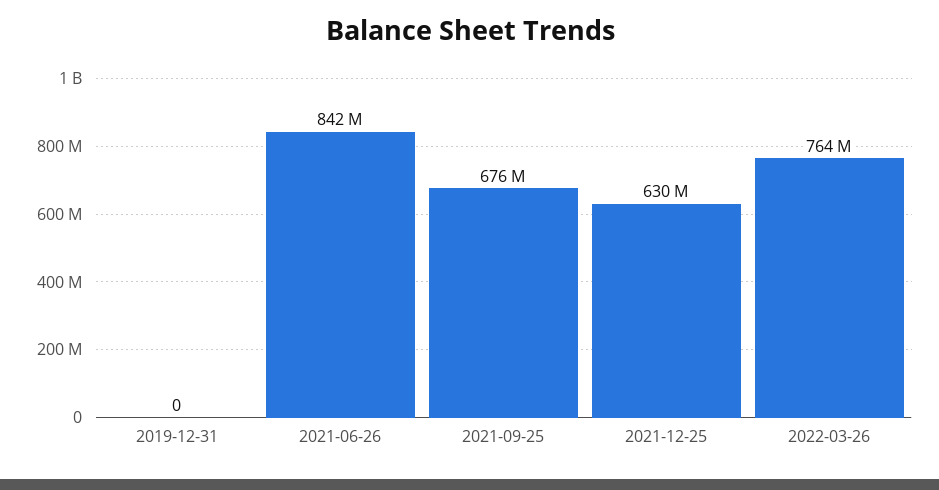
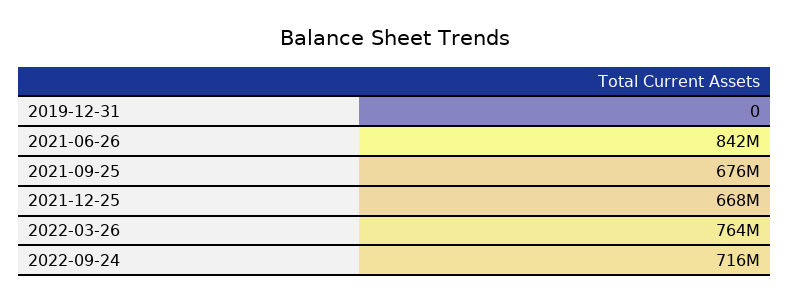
2021-12-25: 630000000 -> 668000000
2022-09-24: none -> 716000000

